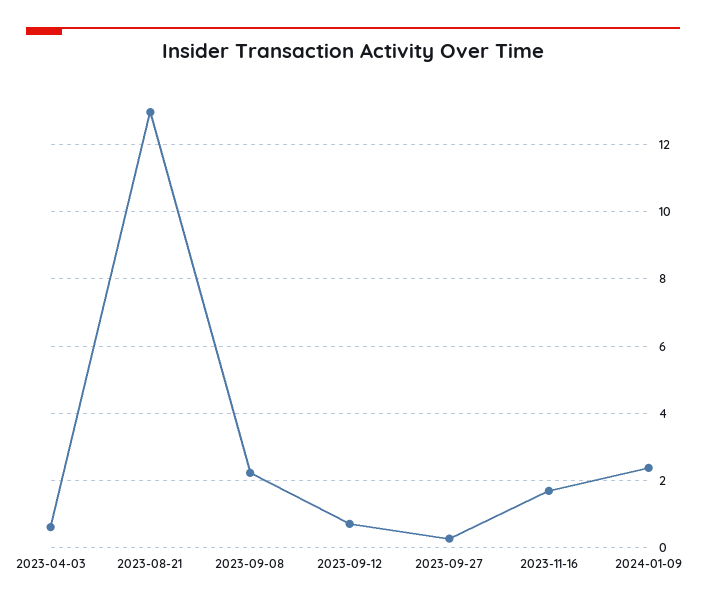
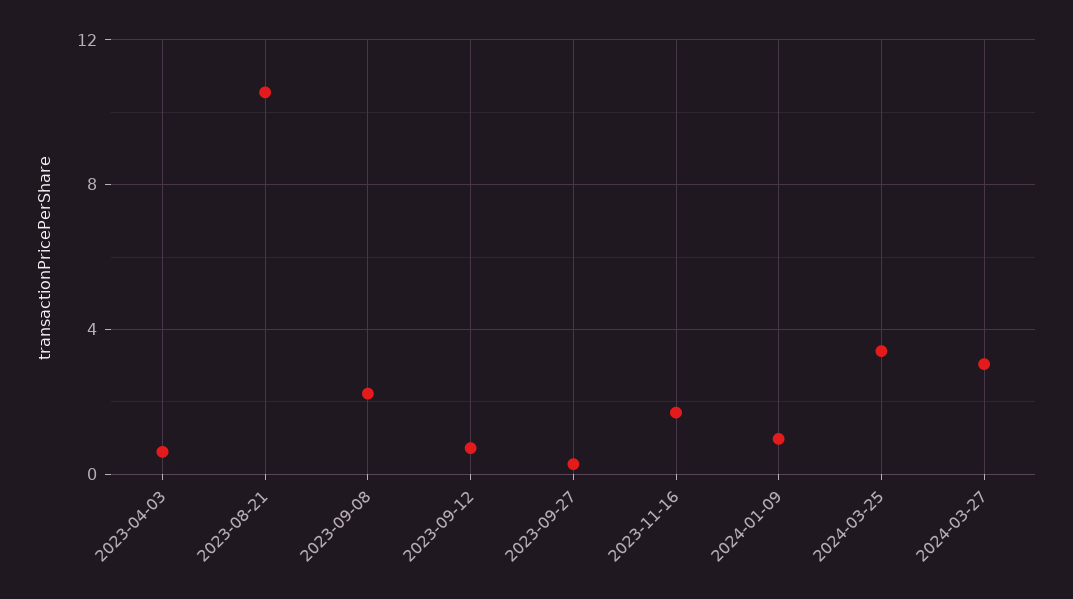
2023-08-21: 13 -> 10.5
2024-01-09: 2.4 -> 1
2024-03-25: none -> 3.5
2024-03-27: none -> 3

